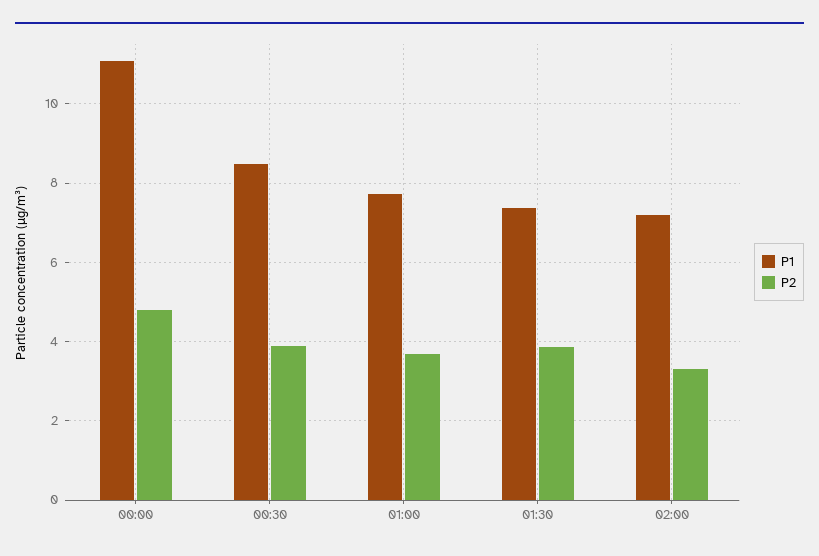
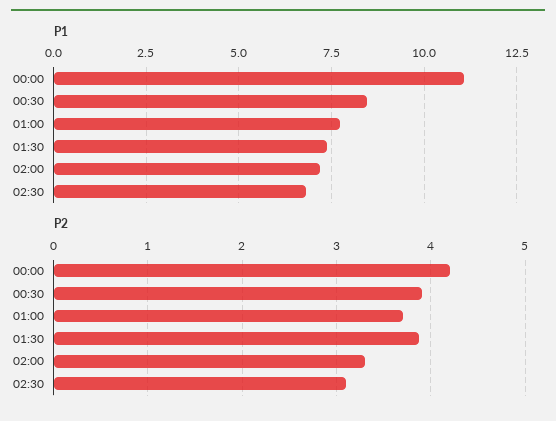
P2, 00:00: 4.8 -> 4.2
P1, 02:30: none -> 6.75
P2, 02:30: none -> 3.1

